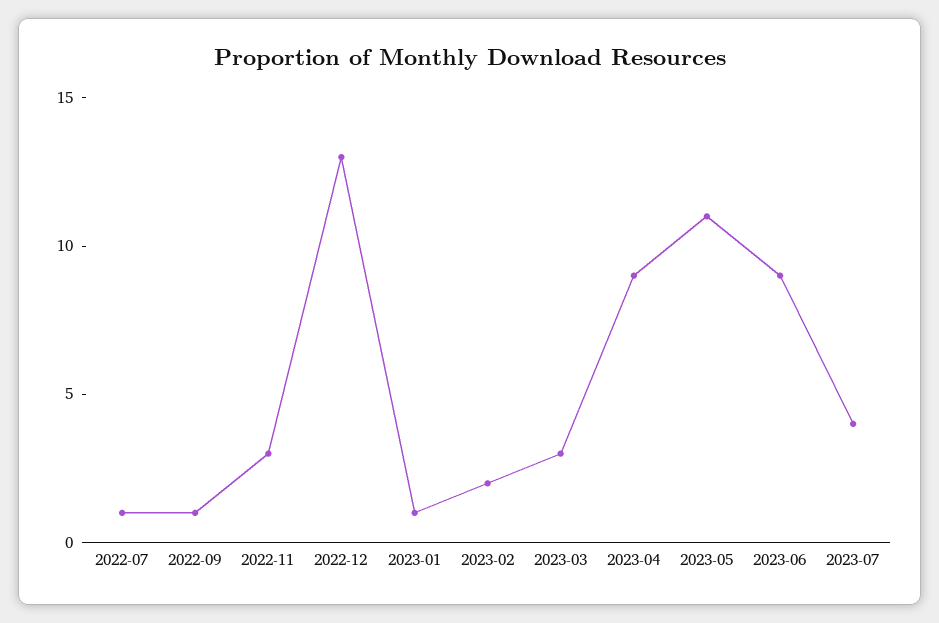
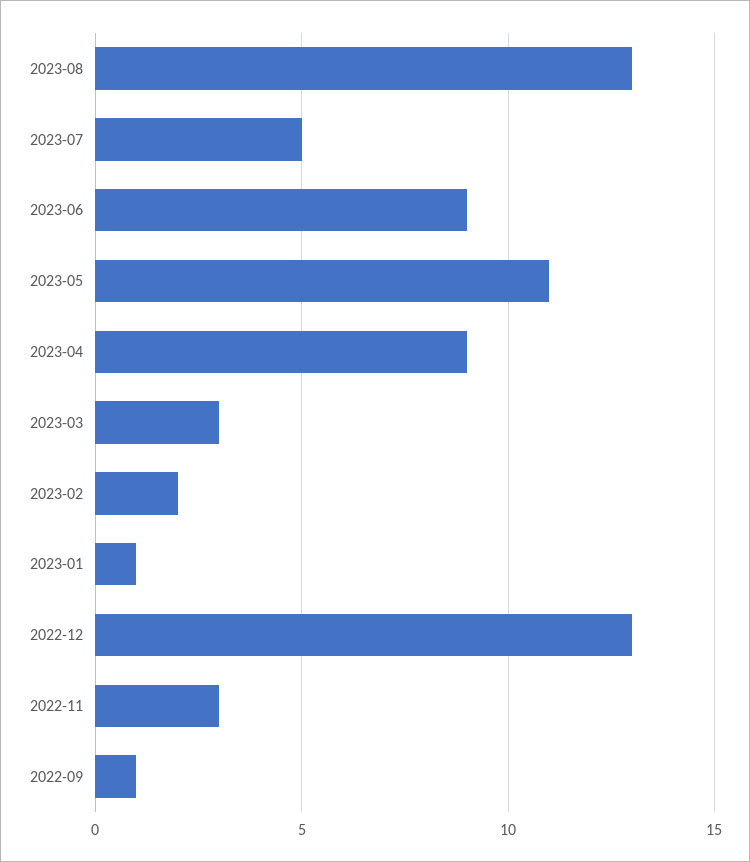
2022-07: 1 -> none
2023-07: 4 -> 5
2023-08: none -> 13

